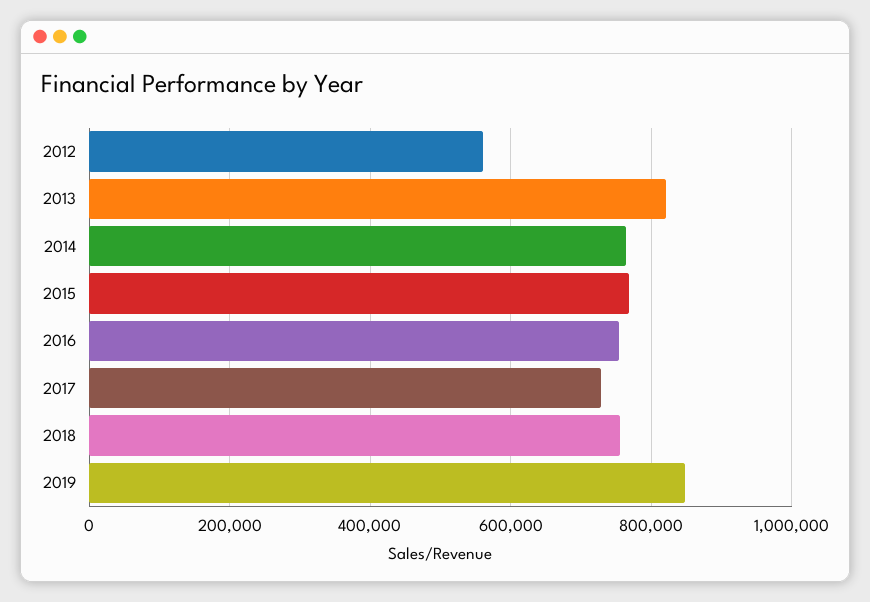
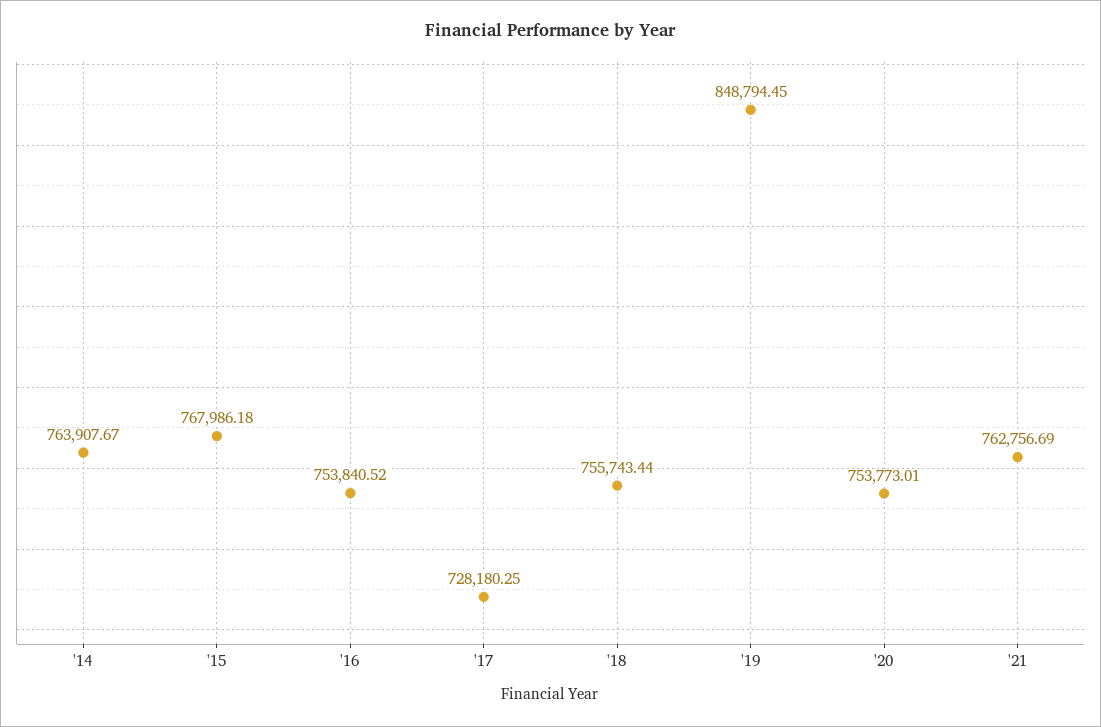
2012: 560000 -> none
2013: 820000 -> none
'20: none -> 753773.01
'21: none -> 762756.69

